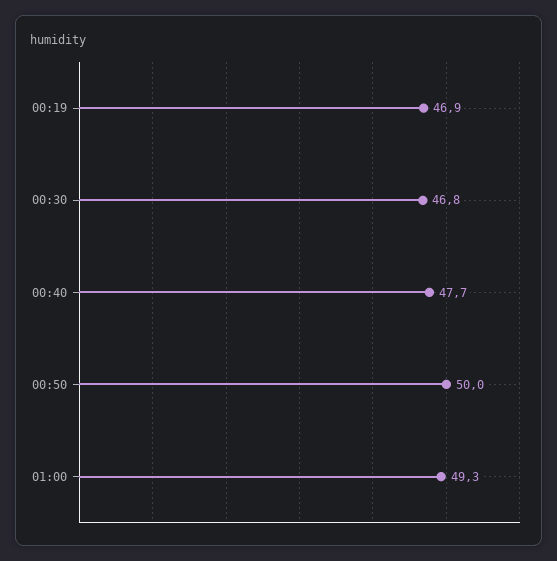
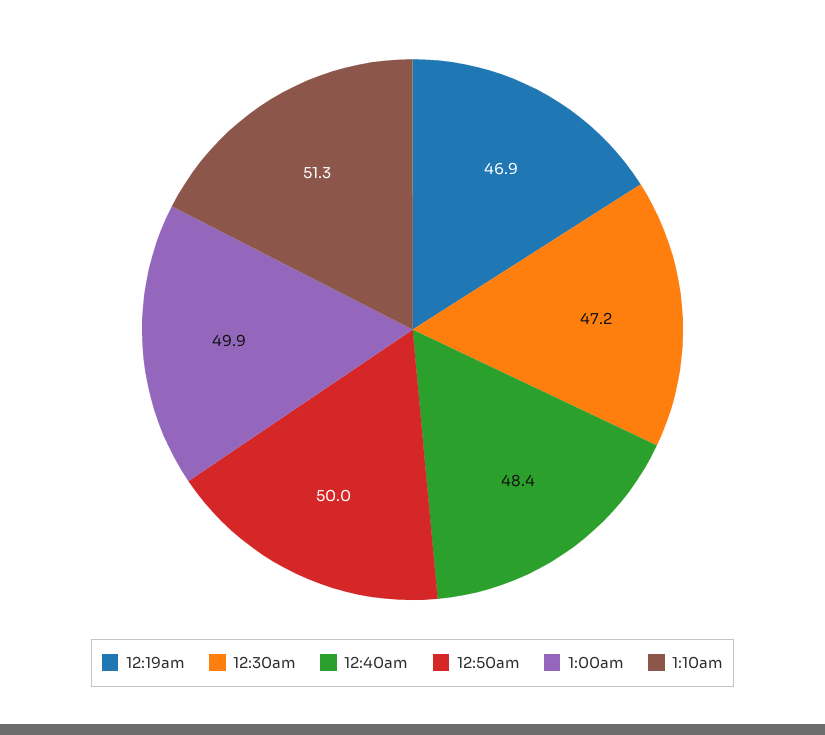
00:30: 46.8 -> 47.2
00:40: 47.7 -> 48.4
01:00: 49.3 -> 49.9
1:10am: none -> 51.3

